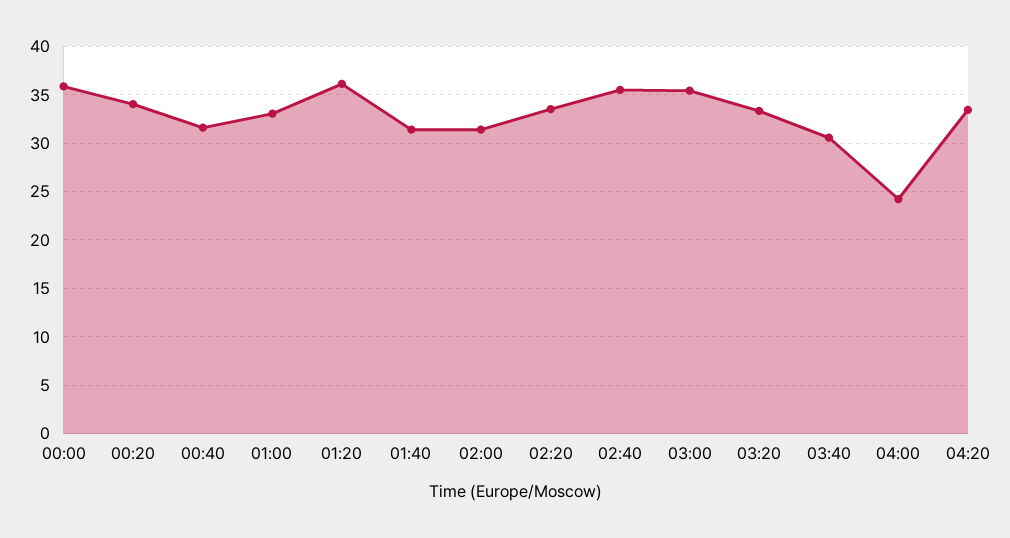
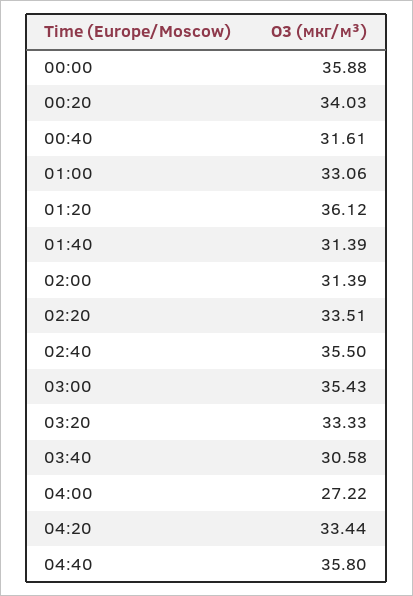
04:00: 24 -> 27.22
04:40: none -> 35.8

